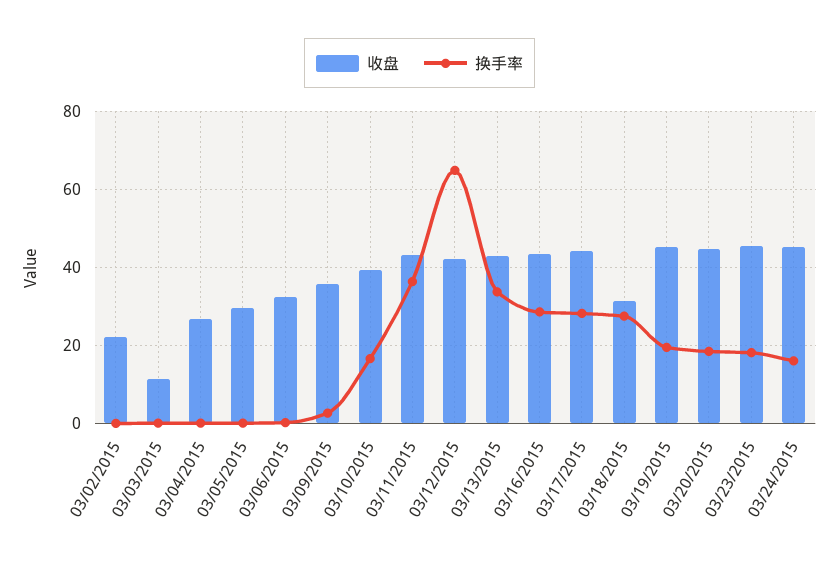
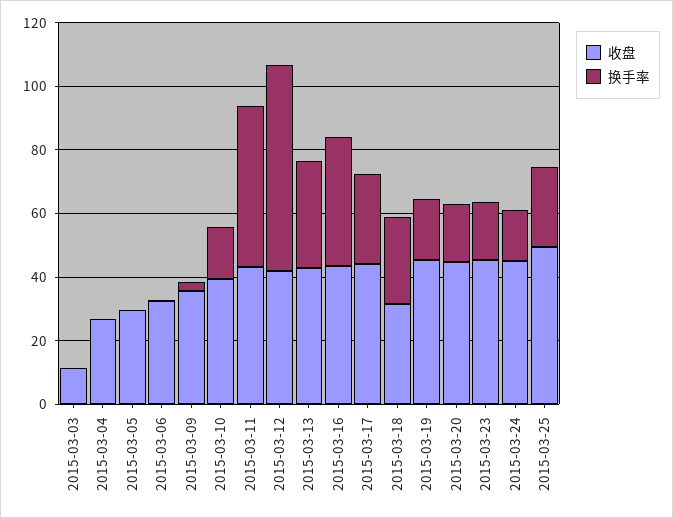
收盘, 03/02/2015: 22 -> none
换手率, 03/02/2015: 0 -> none
换手率, 03/11/2015: 36 -> 50
换手率, 03/16/2015: 28 -> 40
收盘, 2015-03-25: none -> 50
换手率, 2015-03-25: none -> 25

